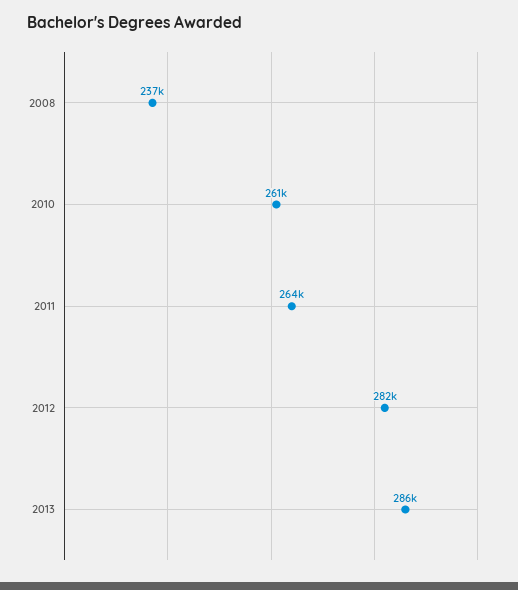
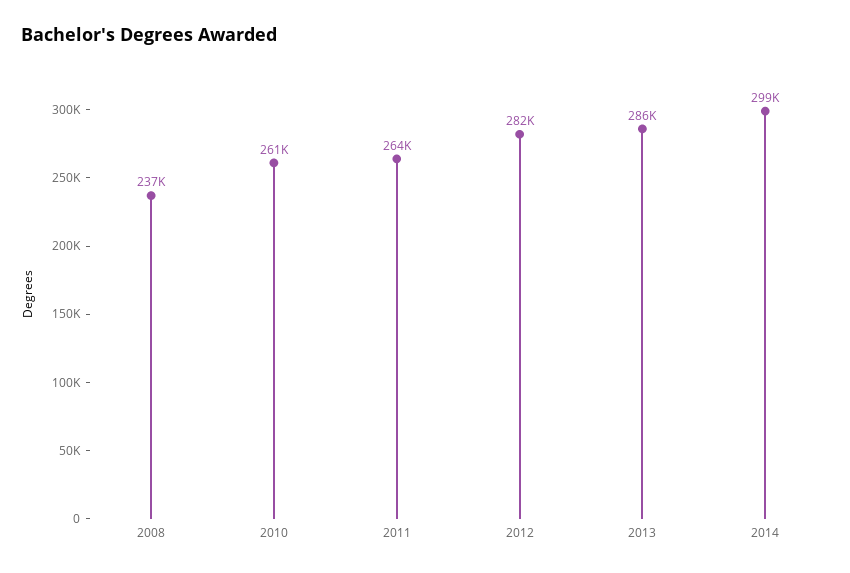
2014: none -> 299000

